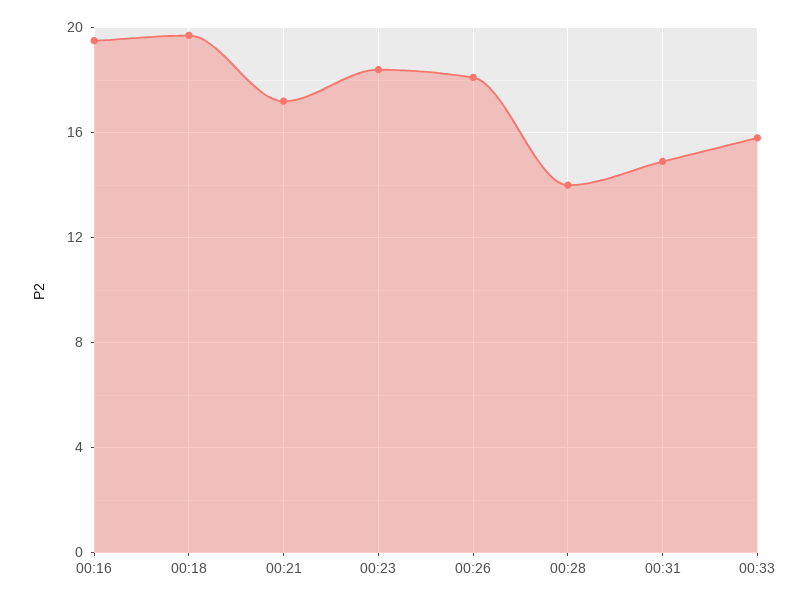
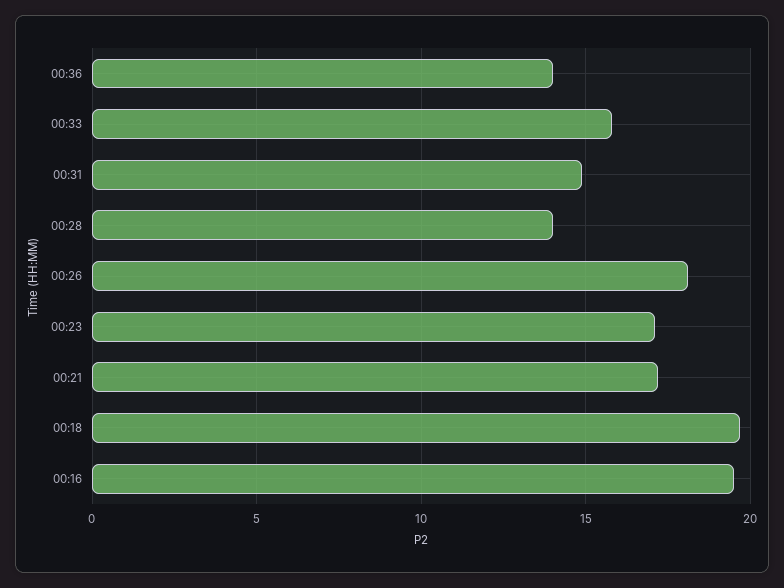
00:23: 18.5 -> 17
00:36: none -> 14

